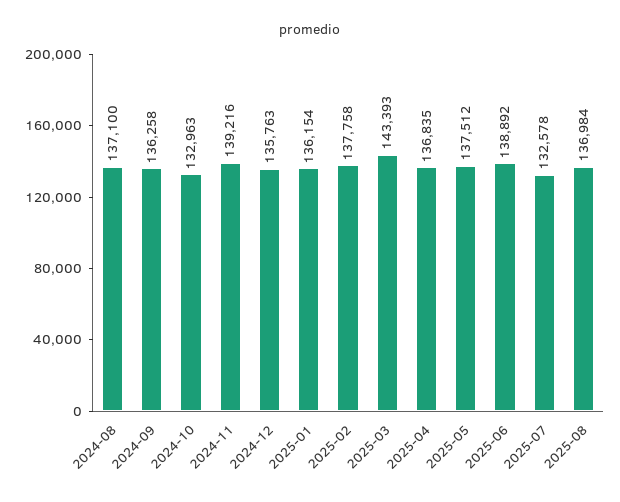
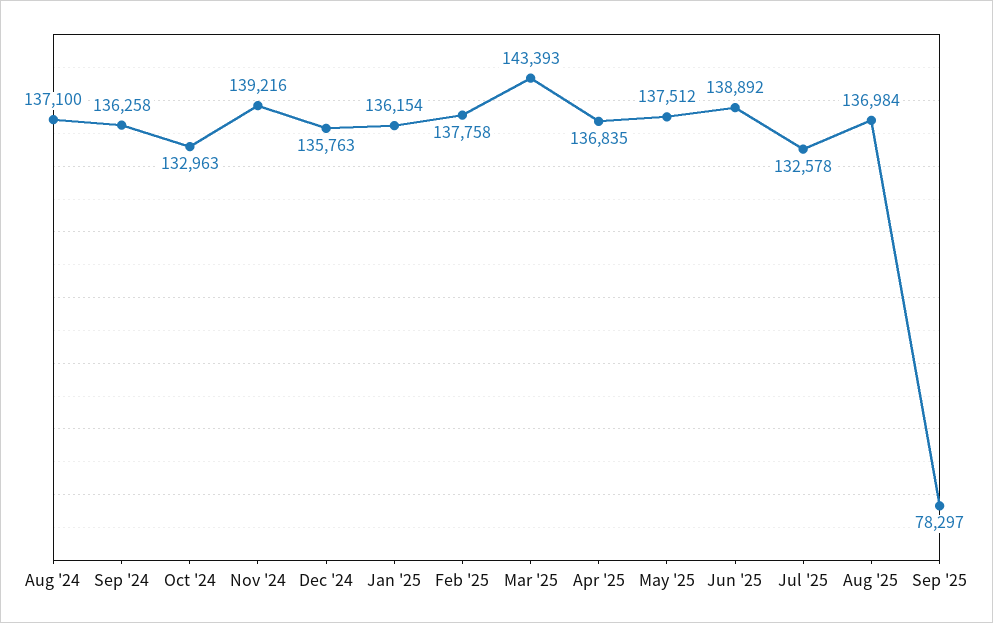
Sep '25: none -> 78297

